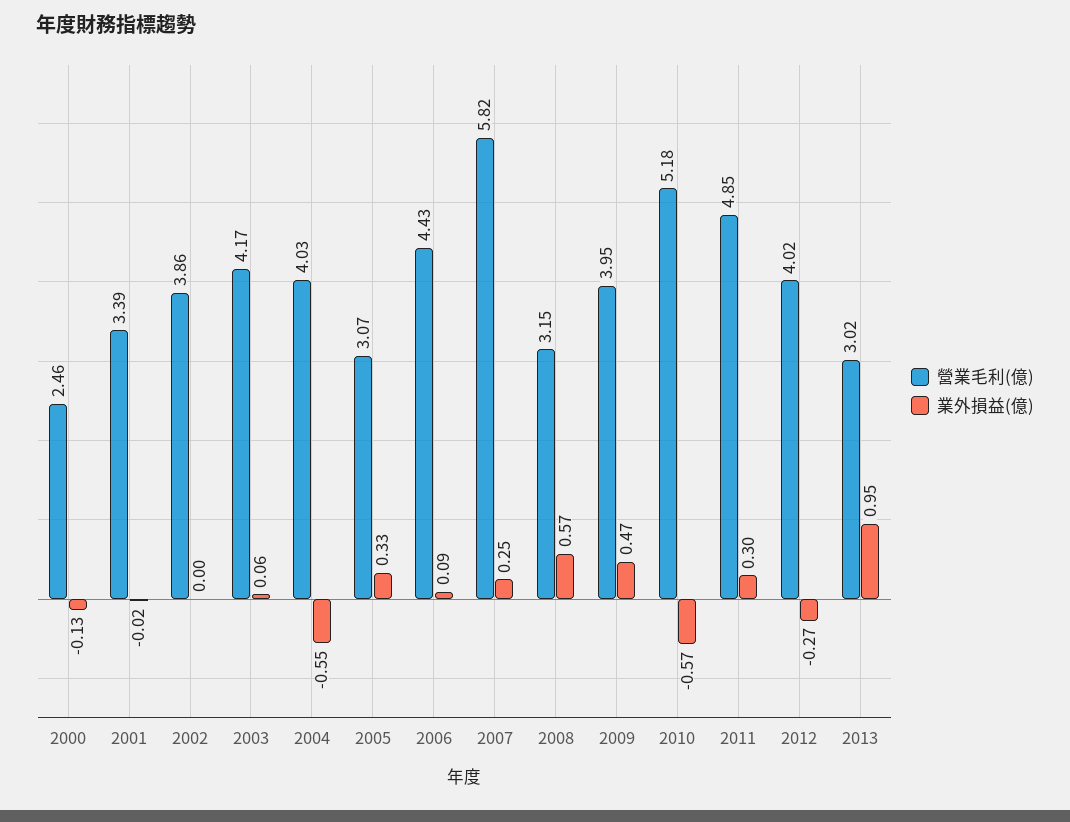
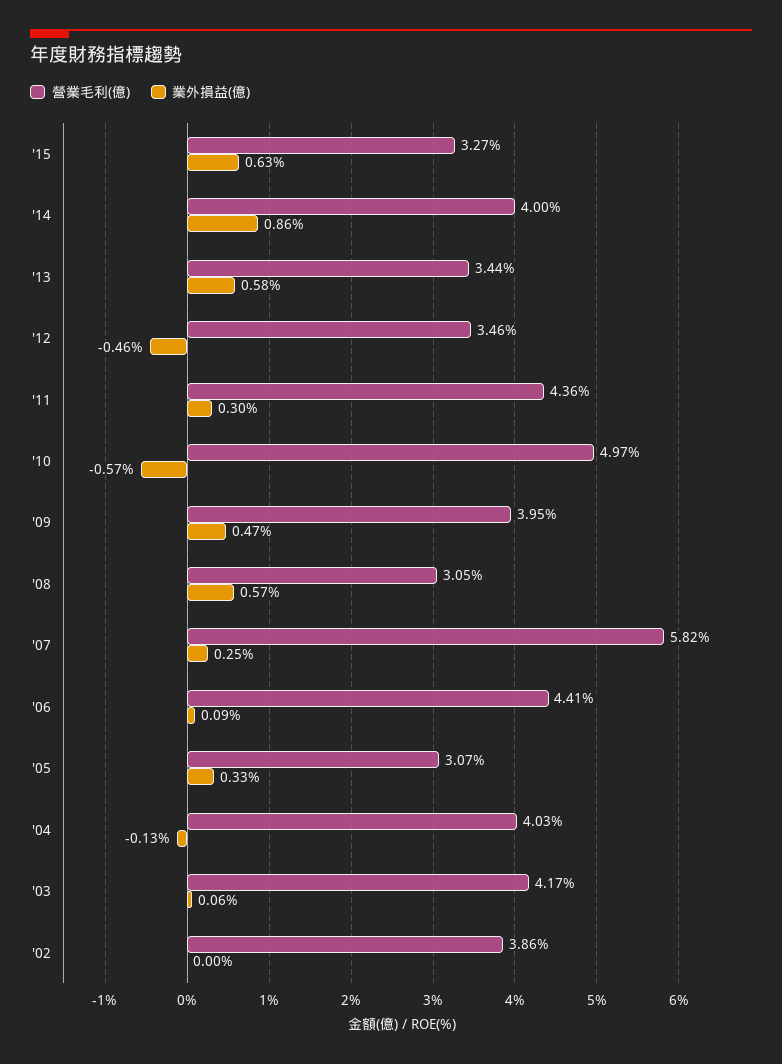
營業毛利(億), 2000: 2.46 -> none
業外損益(億), 2000: -0.13 -> none
營業毛利(億), 2001: 3.39 -> none
業外損益(億), 2001: -0.02 -> none
業外損益(億), 2004: -0.55 -> -0.13
營業毛利(億), 2006: 4.43 -> 4.41
營業毛利(億), 2008: 3.15 -> 3.05
營業毛利(億), 2010: 5.18 -> 4.97
營業毛利(億), 2011: 4.85 -> 4.36
營業毛利(億), 2012: 4.02 -> 3.46
業外損益(億), 2012: -0.27 -> -0.46
營業毛利(億), 2013: 3.02 -> 3.44
業外損益(億), 2013: 0.95 -> 0.58
營業毛利(億), '15: none -> 3.27
業外損益(億), '15: none -> 0.63
營業毛利(億), '14: none -> 4
業外損益(億), '14: none -> 0.86

